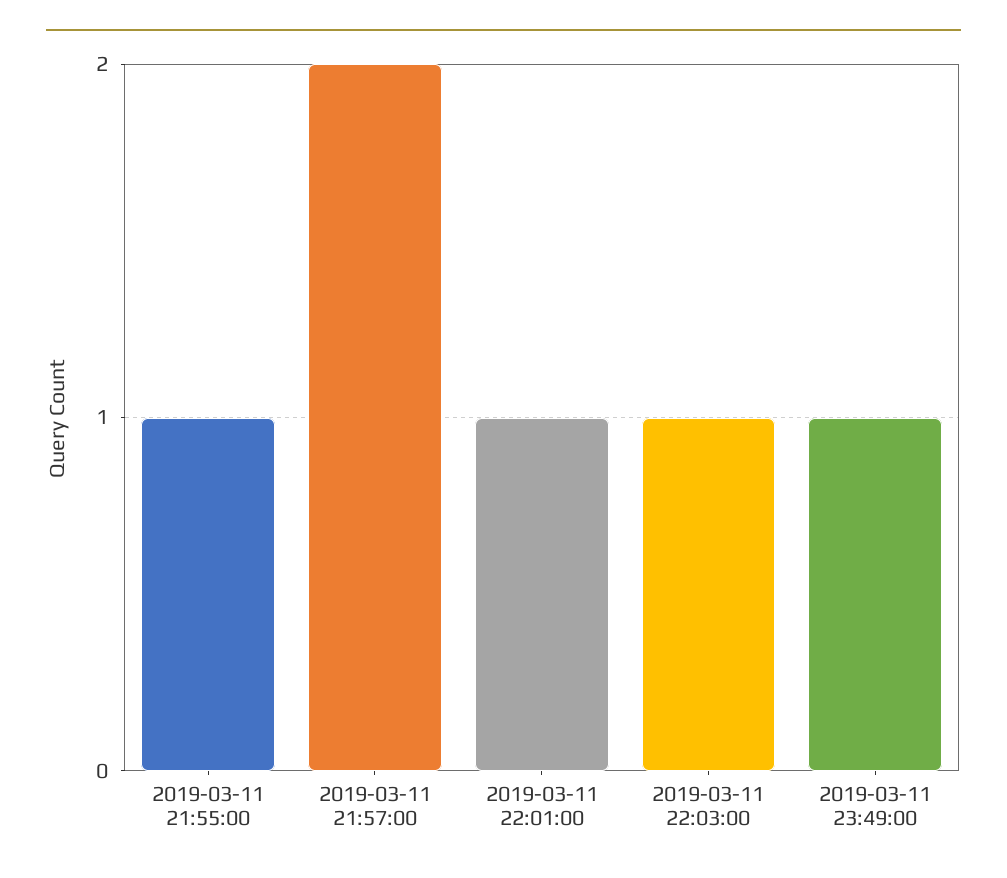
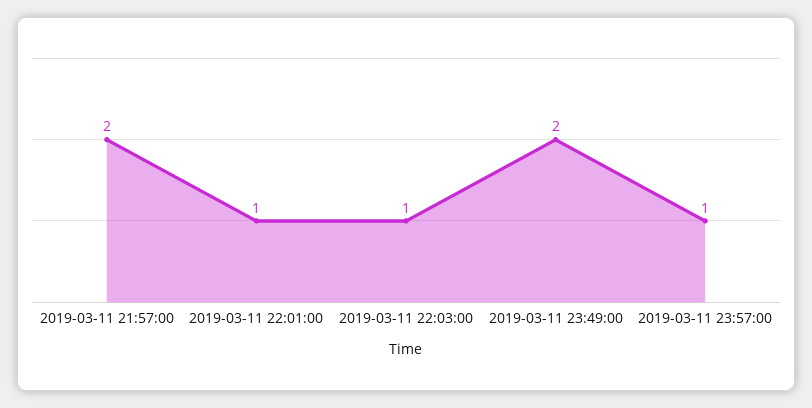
2019-03-11 21:55:00: 1 -> none
2019-03-11 23:49:00: 1 -> 2
2019-03-11 23:57:00: none -> 1

